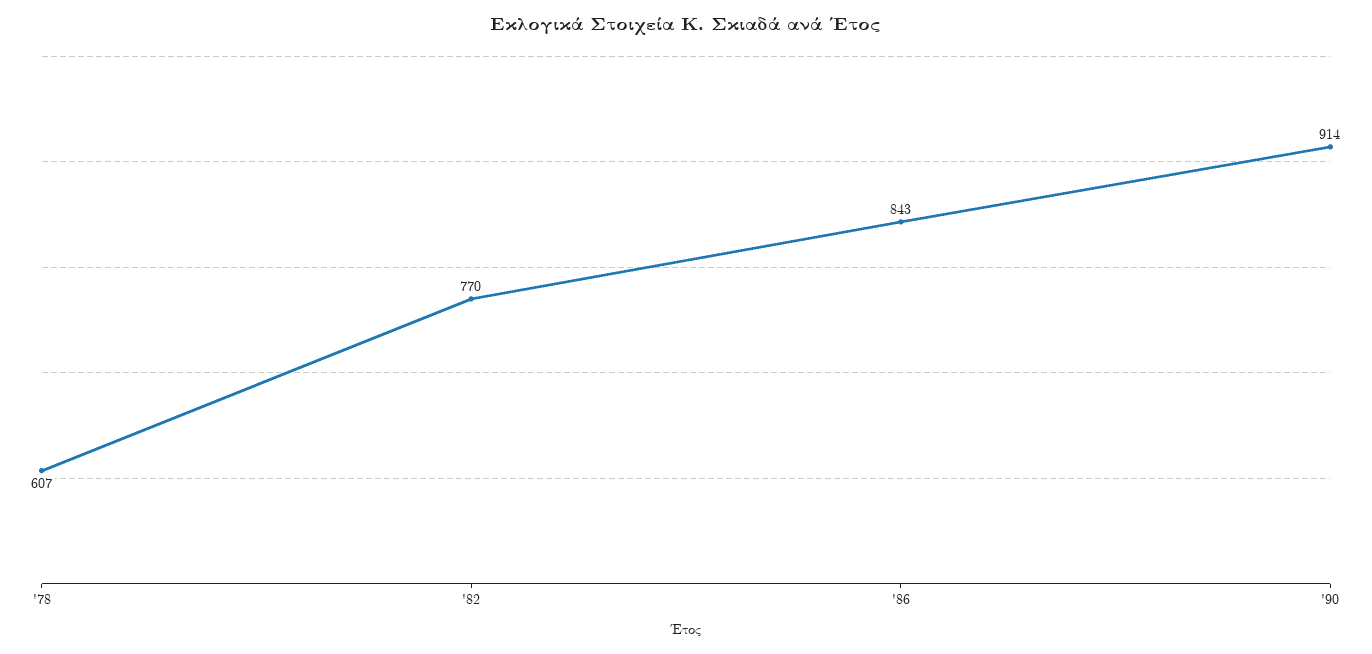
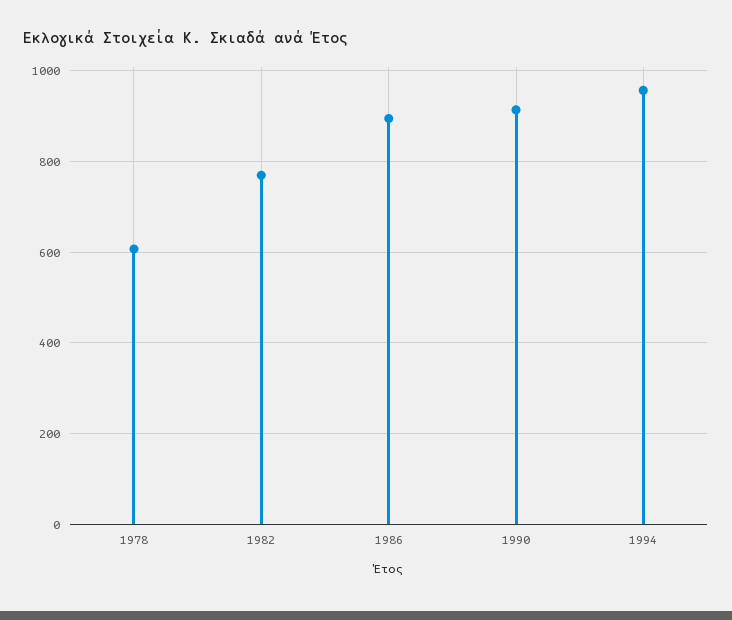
'86: 843 -> 900
1994: none -> 960

